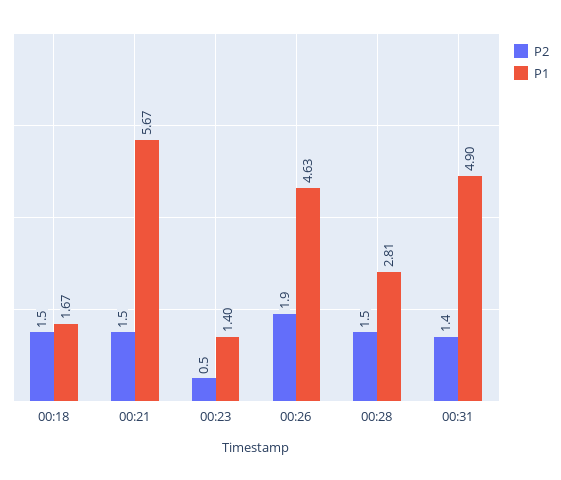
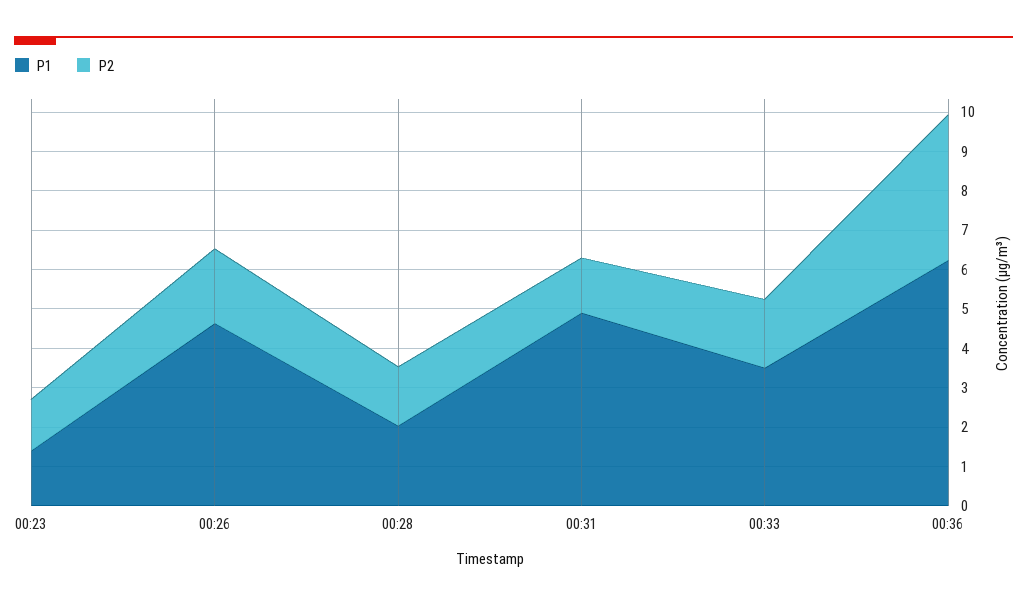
P2, 00:18: 1.5 -> none
P1, 00:18: 1.67 -> none
P2, 00:21: 1.5 -> none
P1, 00:21: 5.67 -> none
P2, 00:23: 0.5 -> 1.25
P1, 00:28: 2.81 -> 2
P1, 00:33: none -> 3.5
P2, 00:33: none -> 1.75
P1, 00:36: none -> 6.25
P2, 00:36: none -> 3.75

